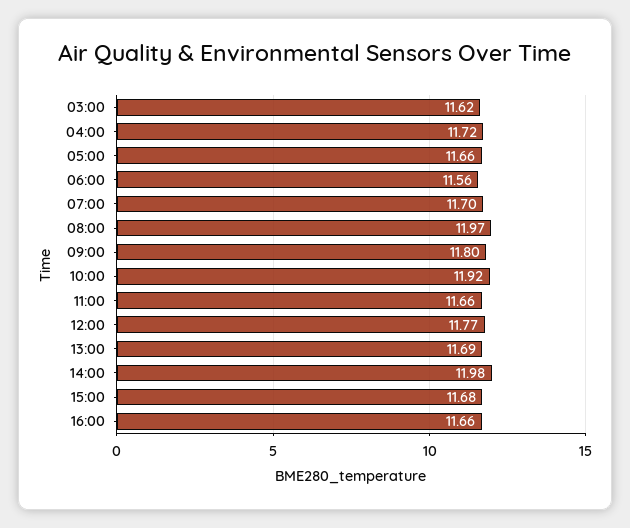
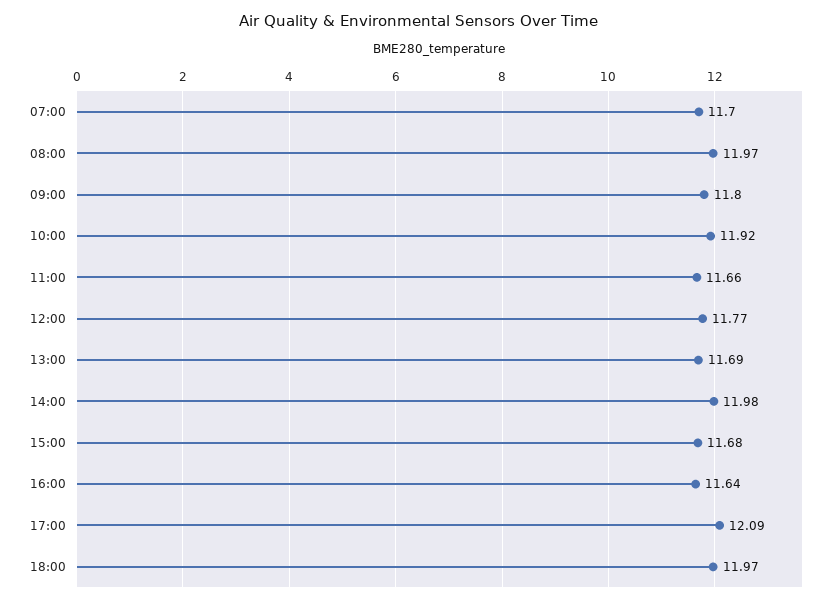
03:00: 11.62 -> none
04:00: 11.72 -> none
05:00: 11.66 -> none
06:00: 11.56 -> none
16:00: 11.66 -> 11.64
17:00: none -> 12.09
18:00: none -> 11.97

